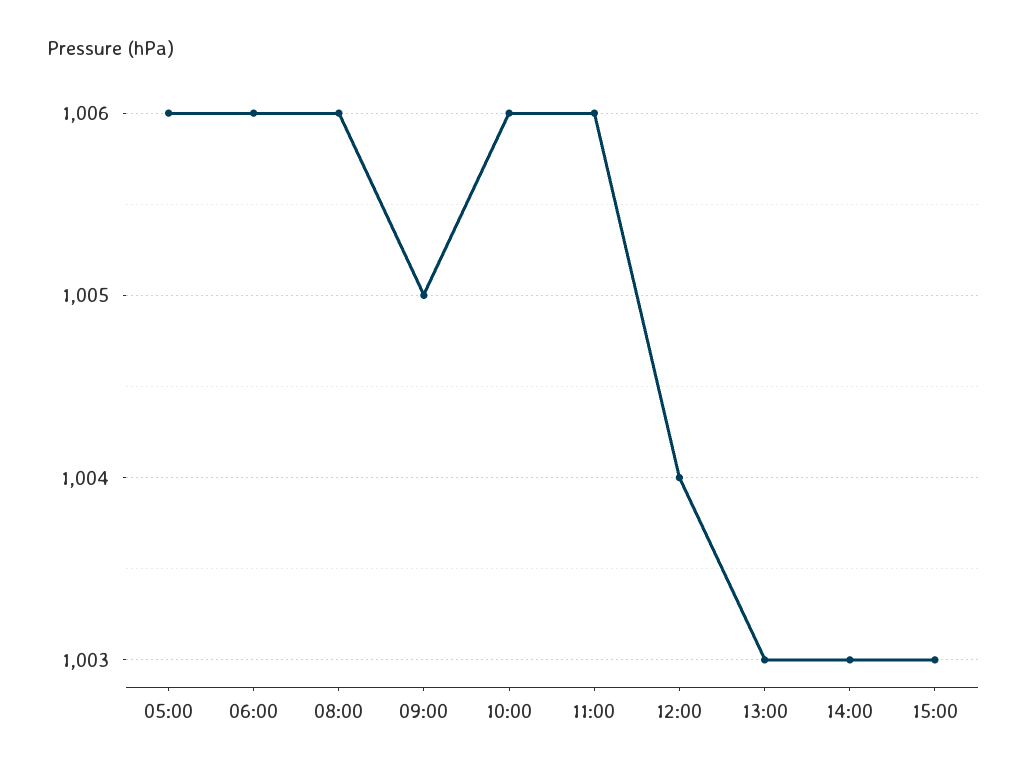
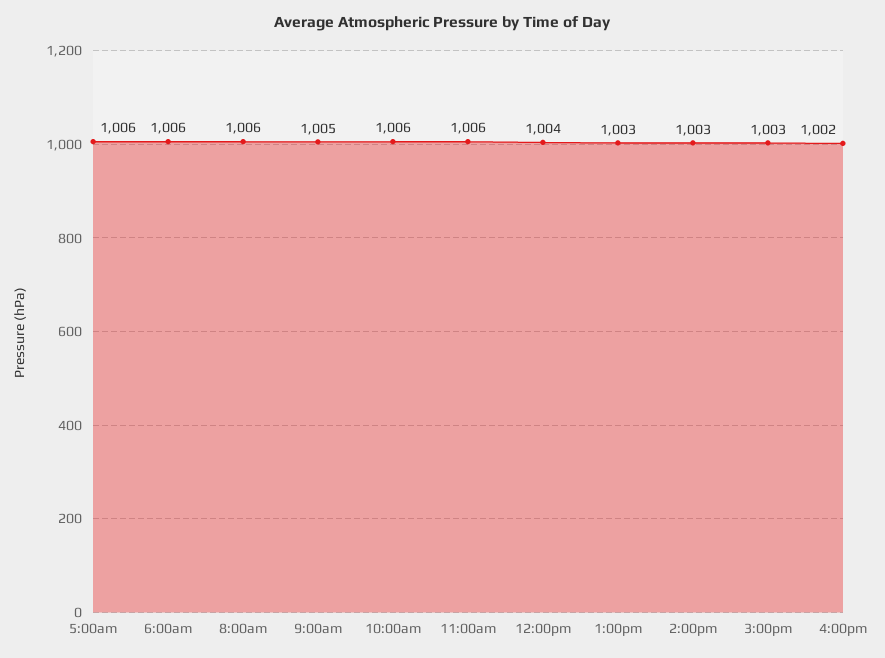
4:00pm: none -> 1002

